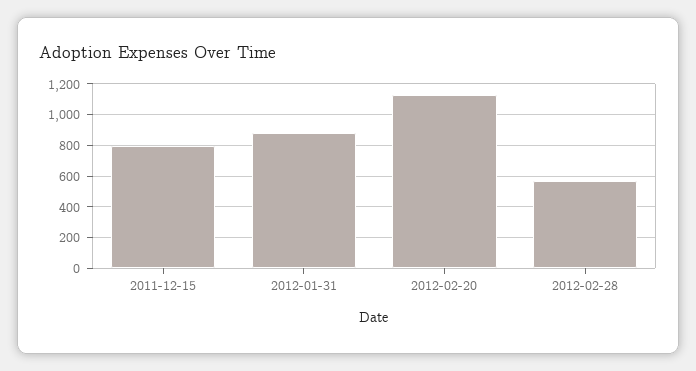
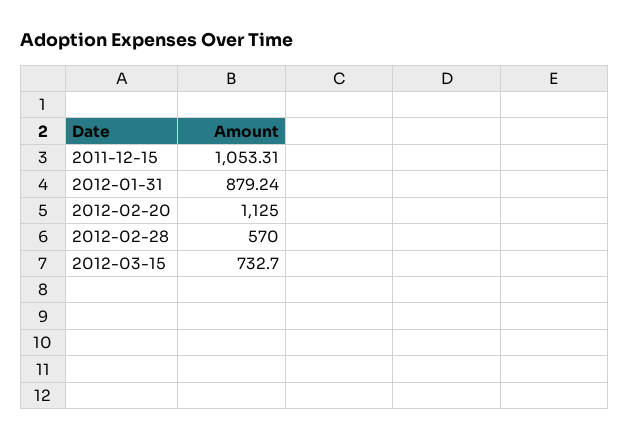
2011-12-15: 800 -> 1053.31
2012-03-15: none -> 732.7

